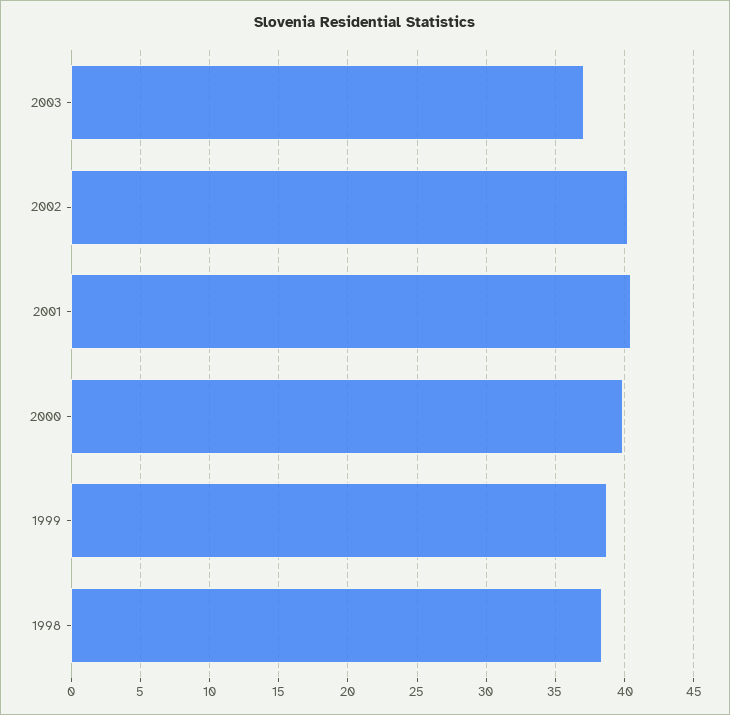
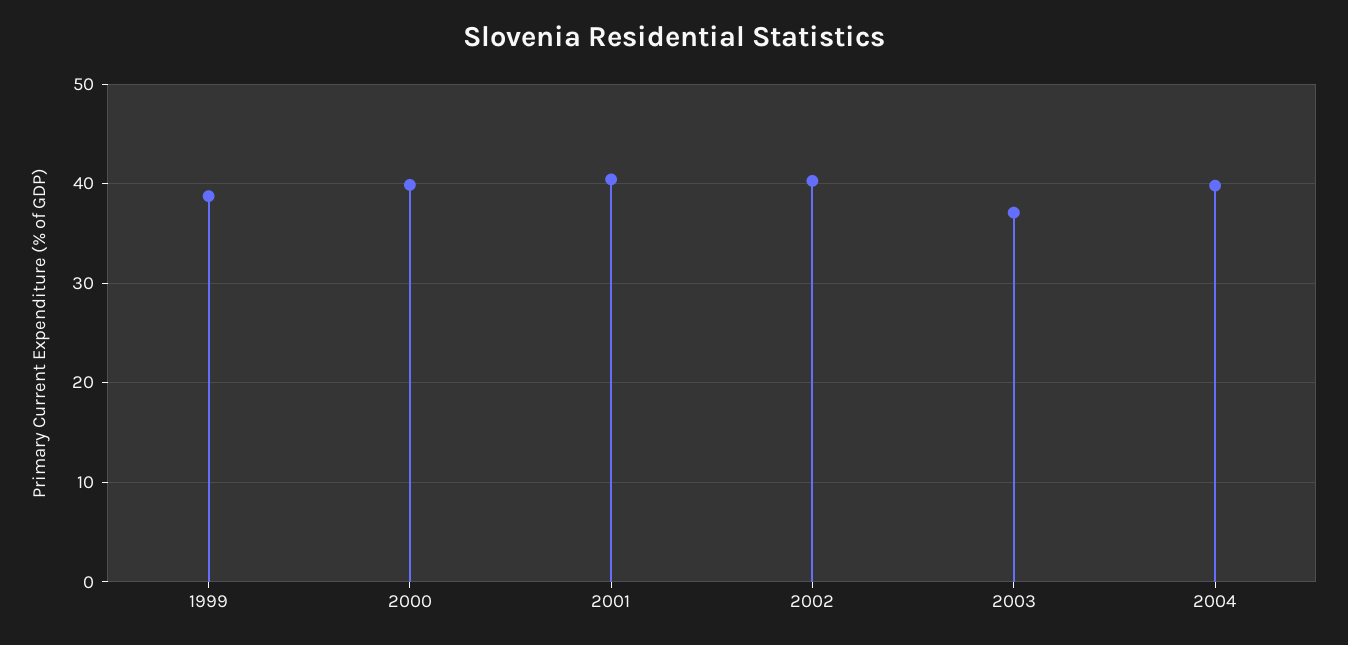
1998: 38.5 -> none
2004: none -> 40

